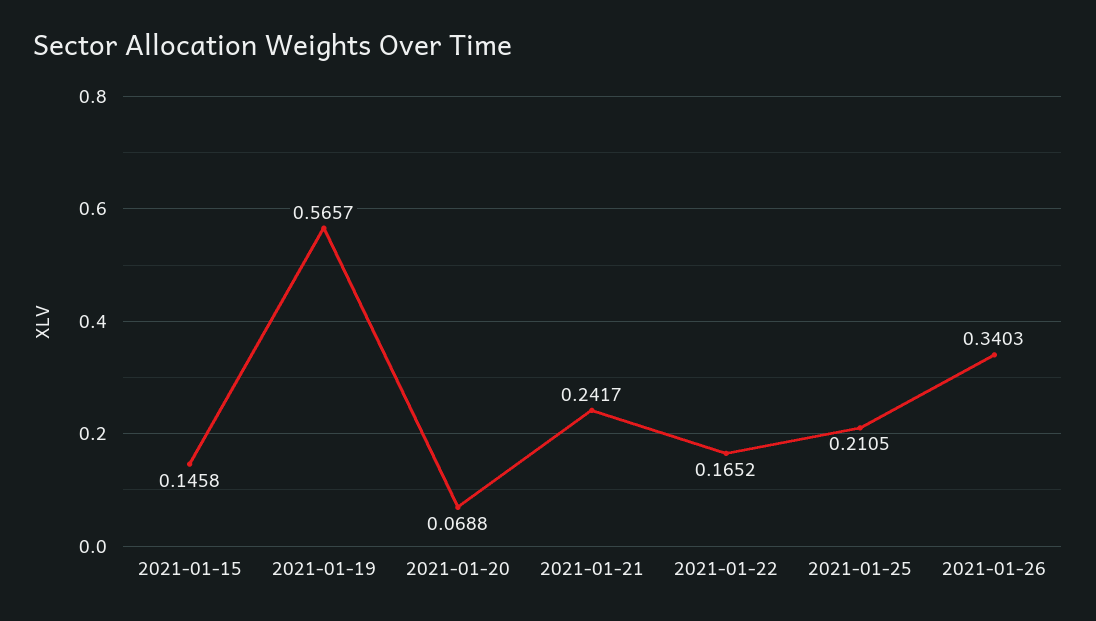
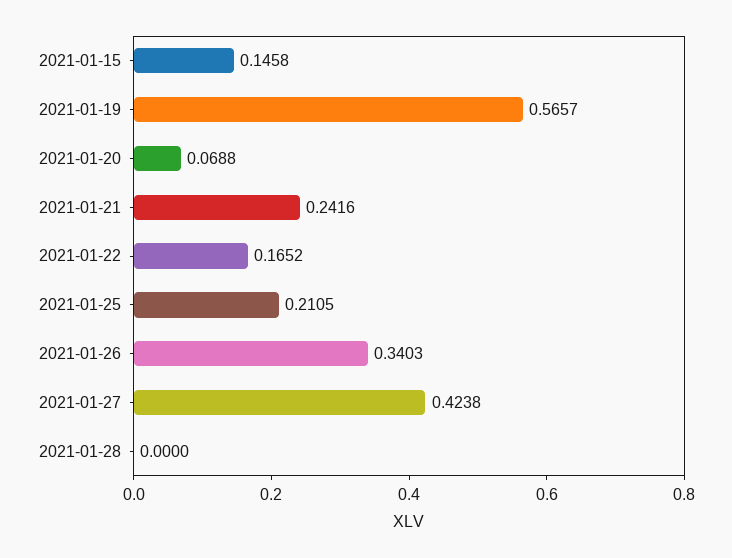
2021-01-21: 0.2417 -> 0.2416
2021-01-27: none -> 0.4238
2021-01-28: none -> 0

